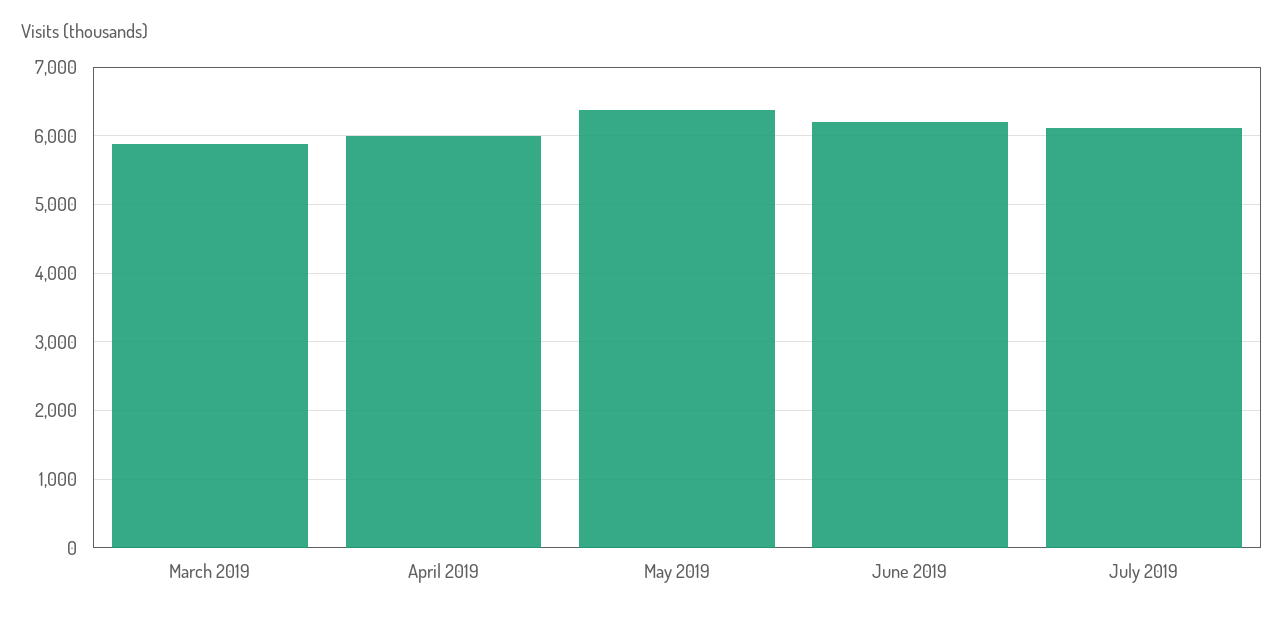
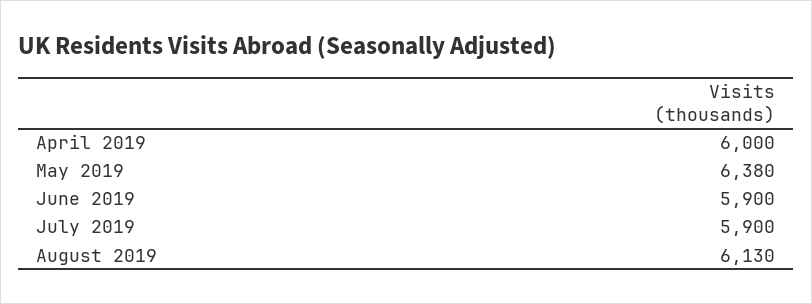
March 2019: 5900 -> none
June 2019: 6200 -> 5900
July 2019: 6100 -> 5900
August 2019: none -> 6130

